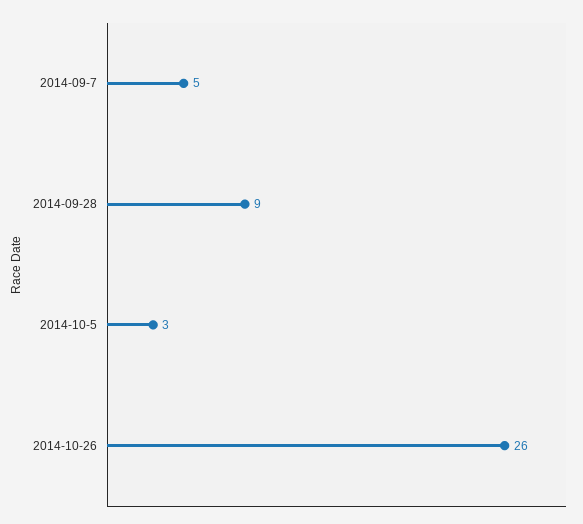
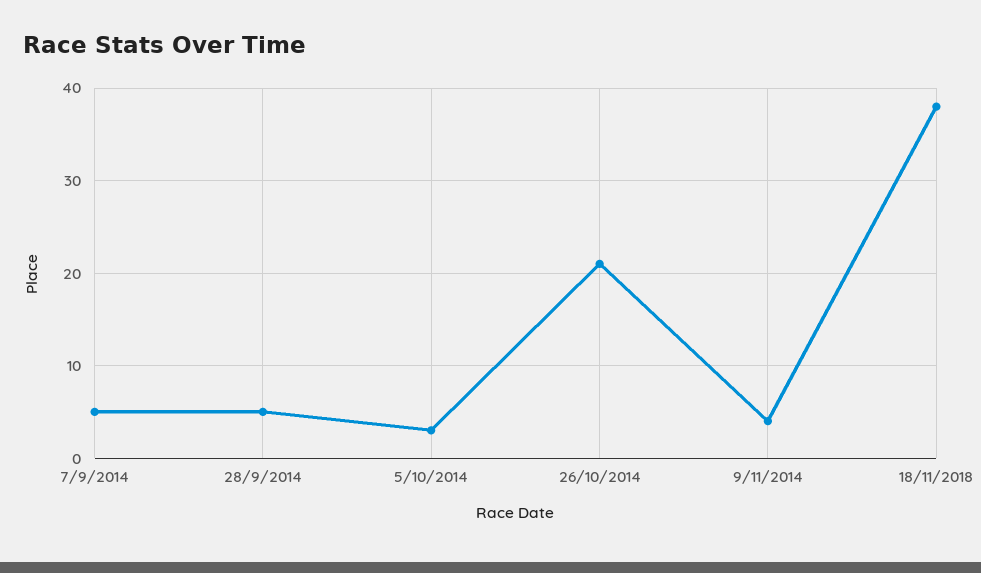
2014-09-28: 9 -> 5
2014-10-26: 26 -> 21
9/11/2014: none -> 4
18/11/2018: none -> 38

